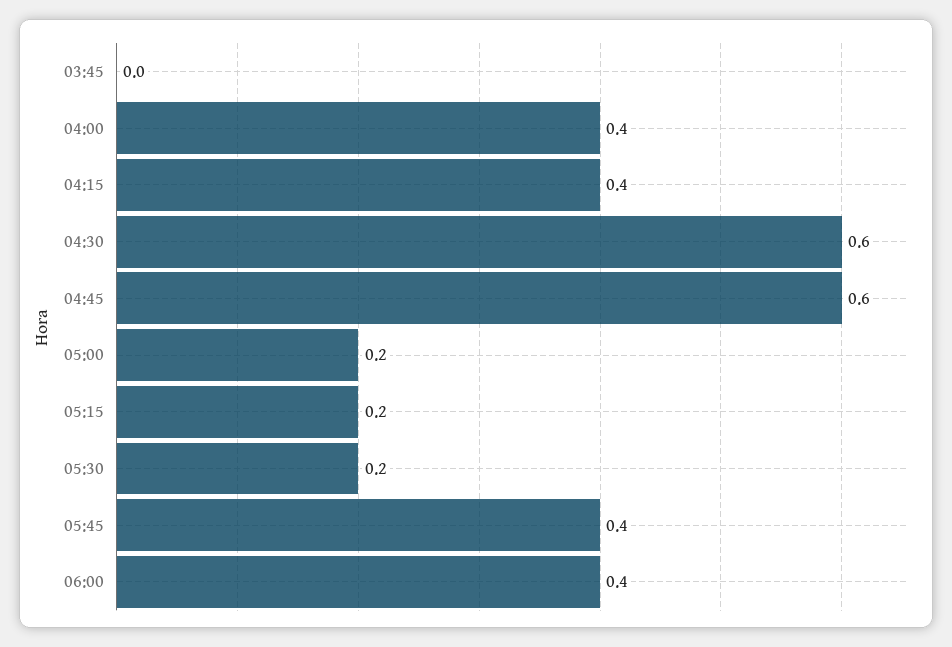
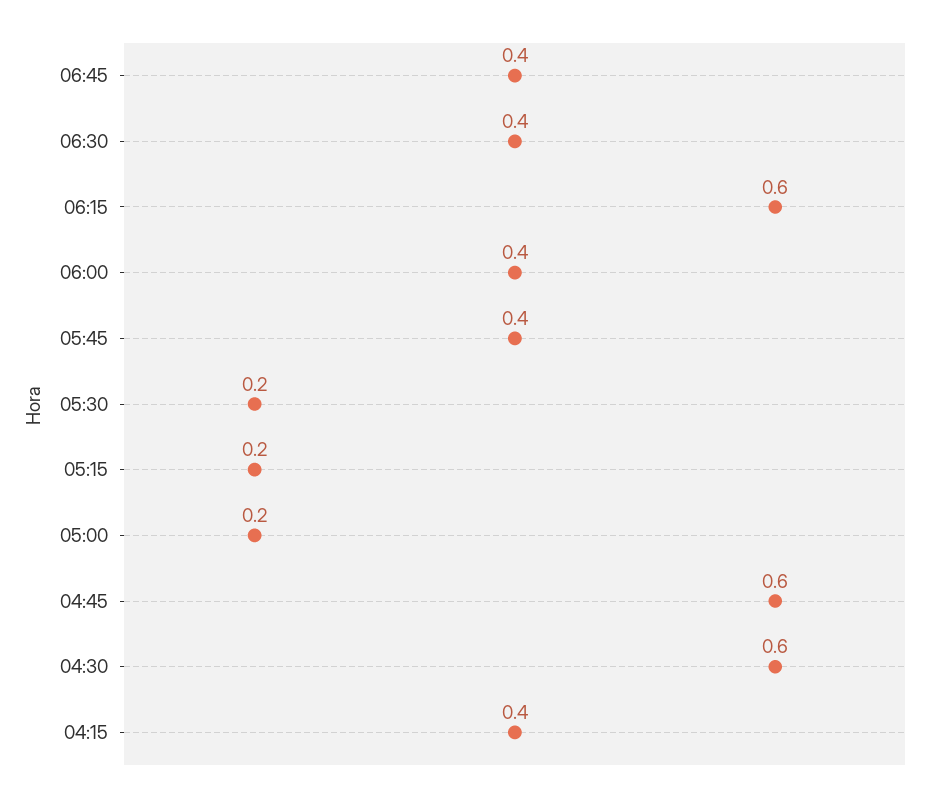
03:45: 0 -> none
04:00: 0.4 -> none
06:45: none -> 0.4
06:30: none -> 0.4
06:15: none -> 0.6

